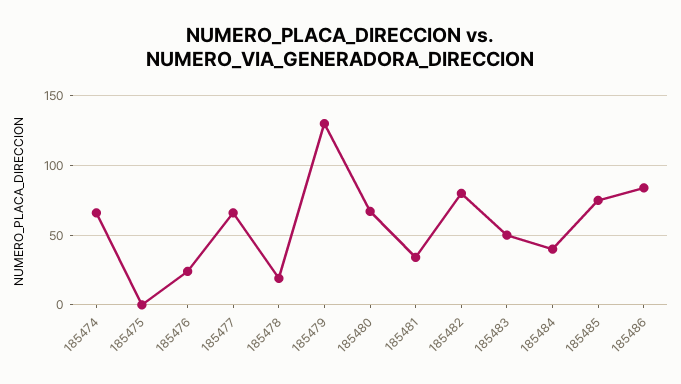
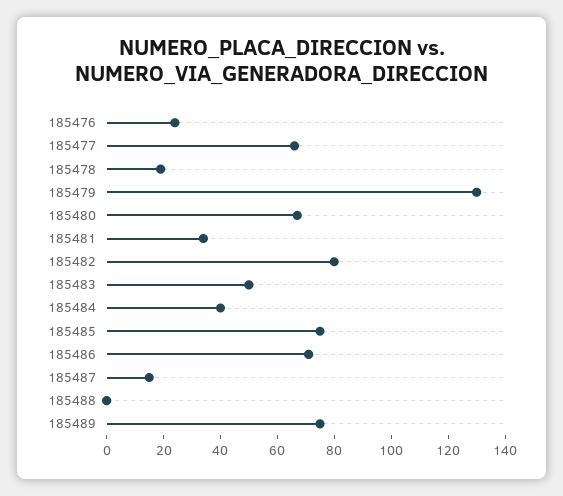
185474: 65 -> none
185475: 0 -> none
185486: 85 -> 70
185487: none -> 15
185488: none -> 0
185489: none -> 75

